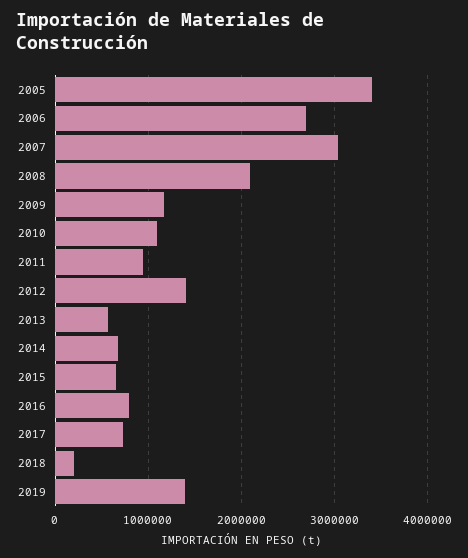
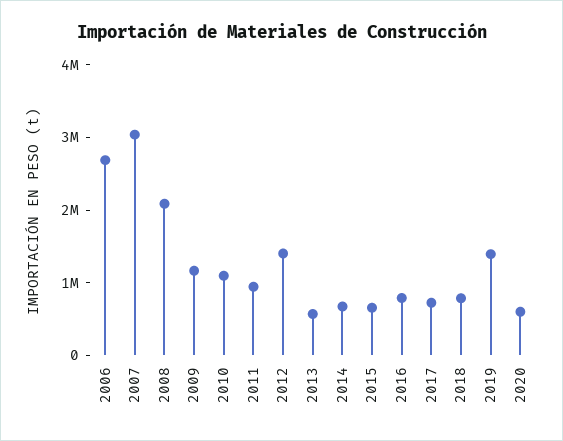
2005: 3400000 -> none
2018: 200000 -> 800000
2020: none -> 600000

